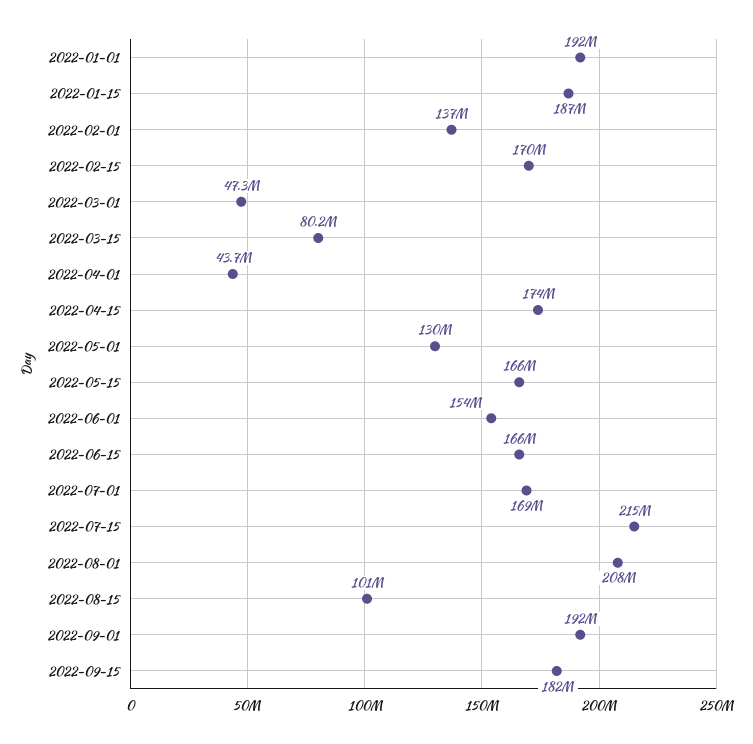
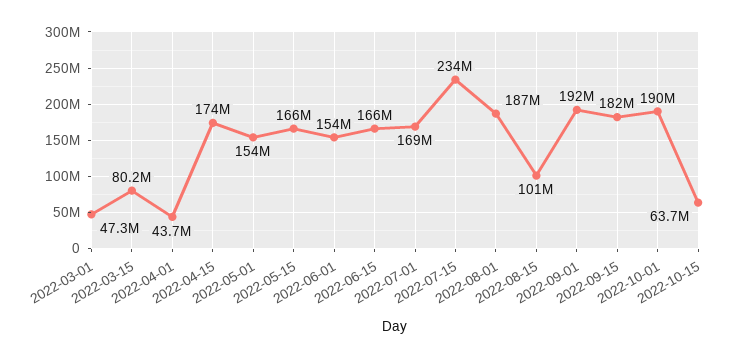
2022-01-01: 192000000 -> none
2022-01-15: 187000000 -> none
2022-02-01: 137000000 -> none
2022-02-15: 170000000 -> none
2022-05-01: 130000000 -> 154000000
2022-07-15: 215000000 -> 234000000
2022-08-01: 208000000 -> 187000000
2022-10-01: none -> 190000000
2022-10-15: none -> 63700000

